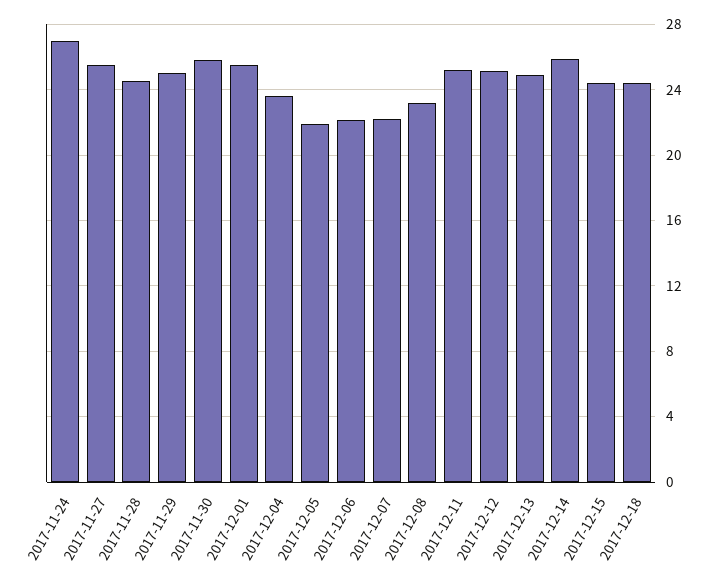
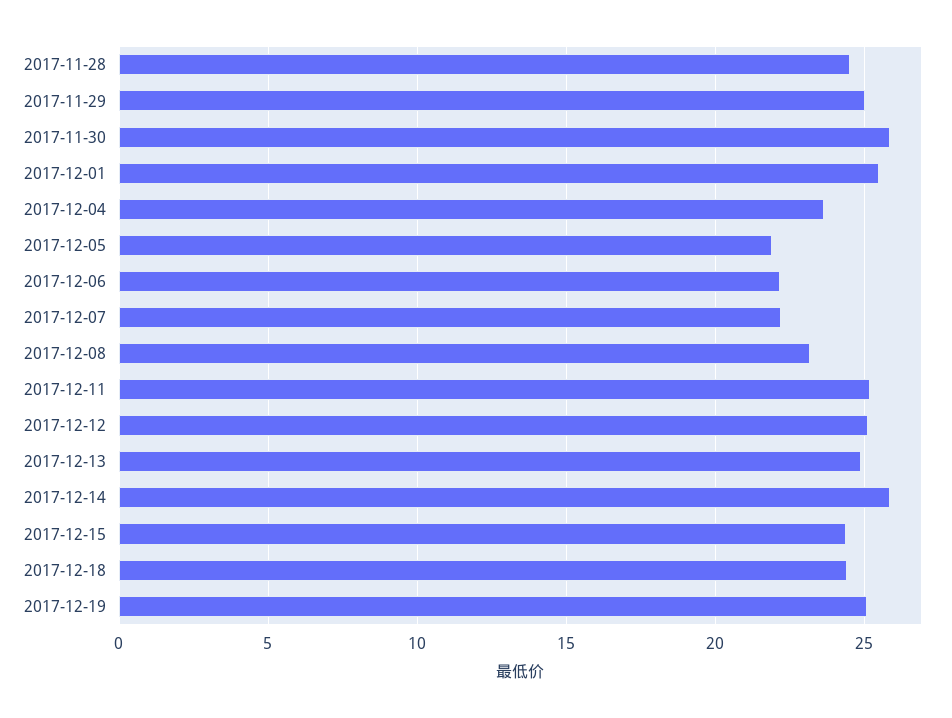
2017-11-24: 27 -> none
2017-11-27: 25.5 -> none
2017-12-19: none -> 25

